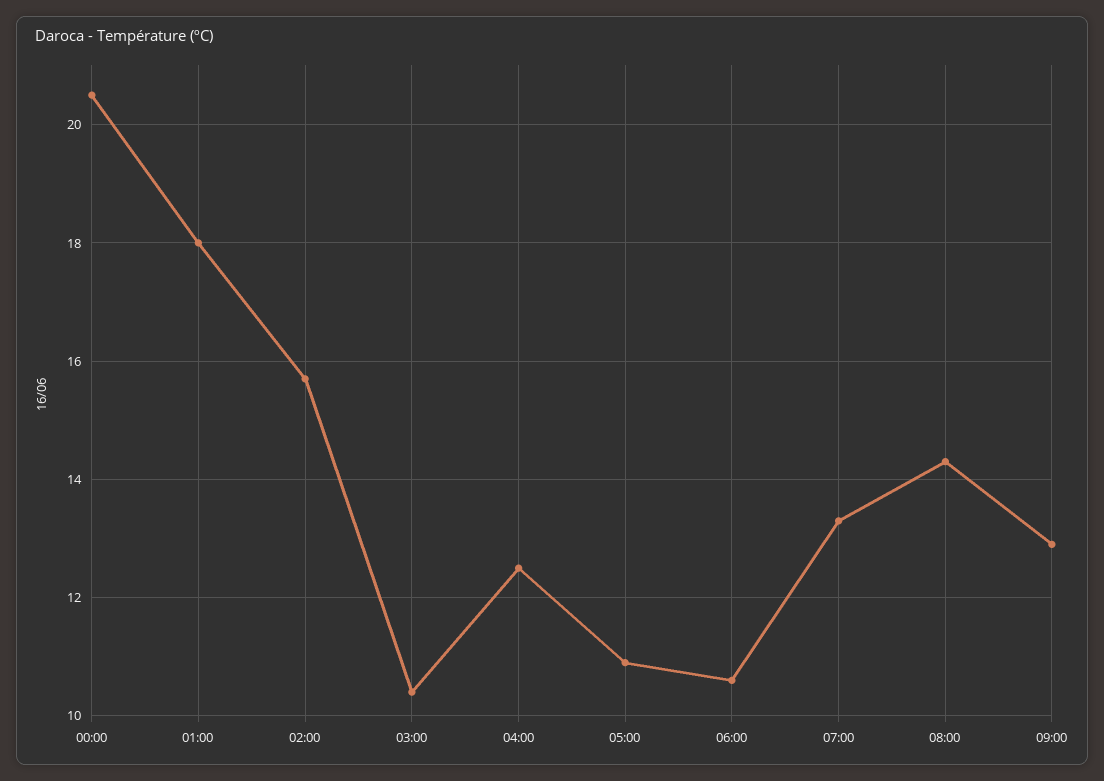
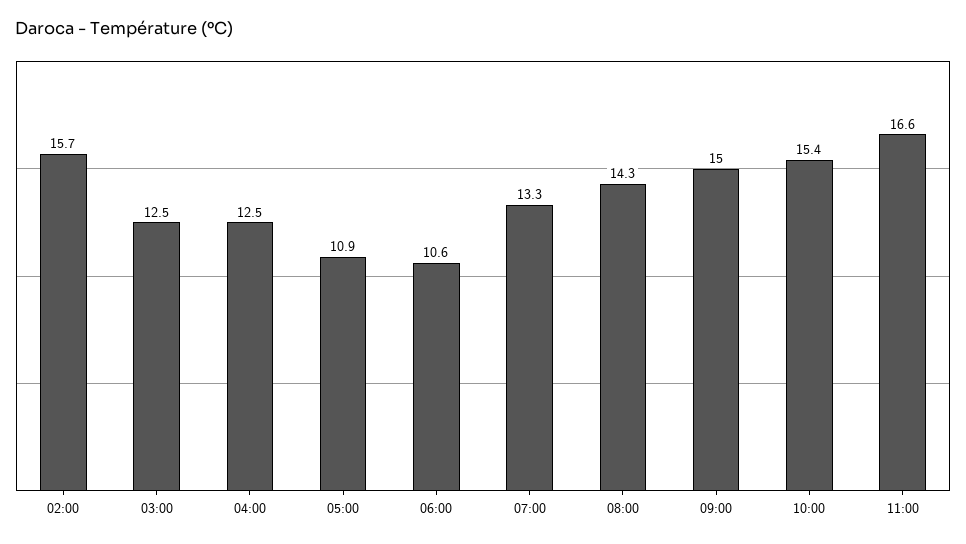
00:00: 20.5 -> none
01:00: 18 -> none
03:00: 10.5 -> 12.5
09:00: 13 -> 15
10:00: none -> 15.4
11:00: none -> 16.6

